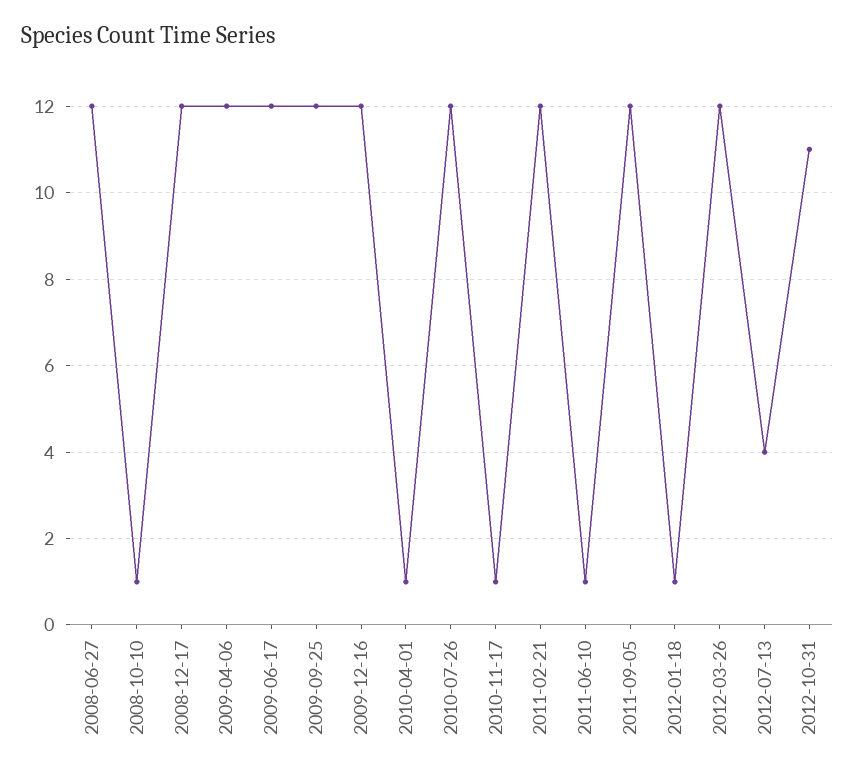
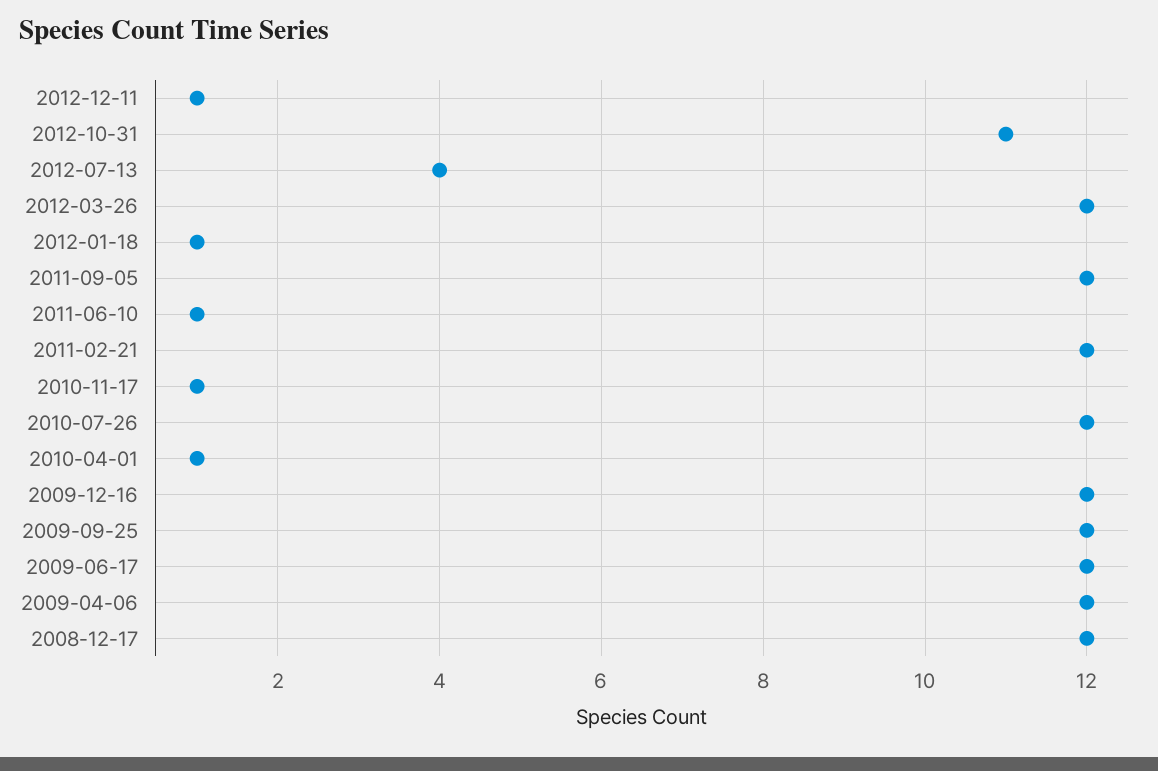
2008-06-27: 12 -> none
2008-10-10: 1 -> none
2012-12-11: none -> 1

